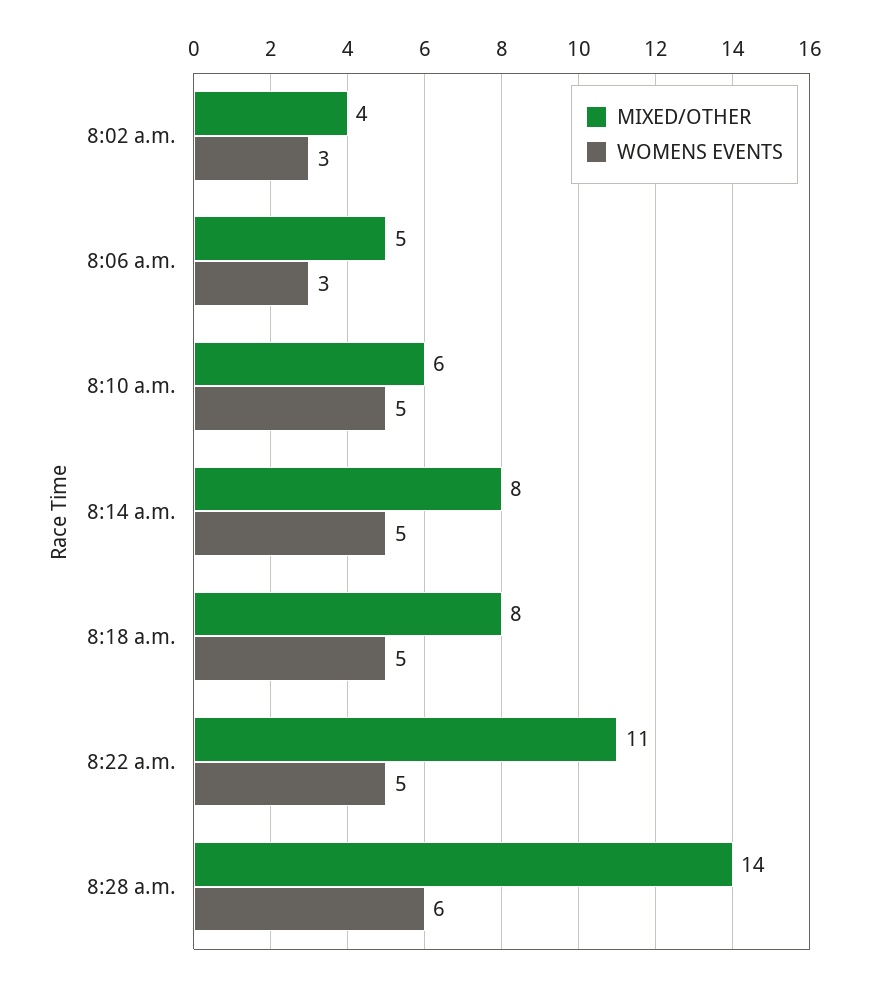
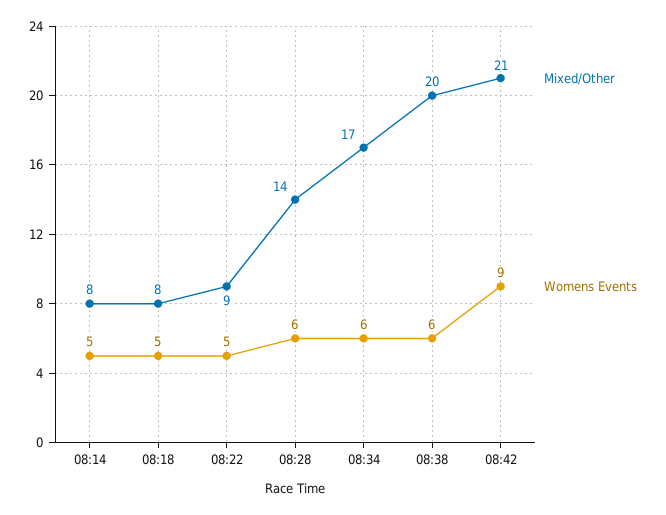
MIXED/OTHER, 8:02 a.m.: 4 -> none
WOMENS EVENTS, 8:02 a.m.: 3 -> none
MIXED/OTHER, 8:06 a.m.: 5 -> none
WOMENS EVENTS, 8:06 a.m.: 3 -> none
MIXED/OTHER, 8:10 a.m.: 6 -> none
WOMENS EVENTS, 8:10 a.m.: 5 -> none
MIXED/OTHER, 8:22 a.m.: 11 -> 9
MIXED/OTHER, 08:34: none -> 17
WOMENS EVENTS, 08:34: none -> 6
MIXED/OTHER, 08:38: none -> 20
WOMENS EVENTS, 08:38: none -> 6
MIXED/OTHER, 08:42: none -> 21
WOMENS EVENTS, 08:42: none -> 9

